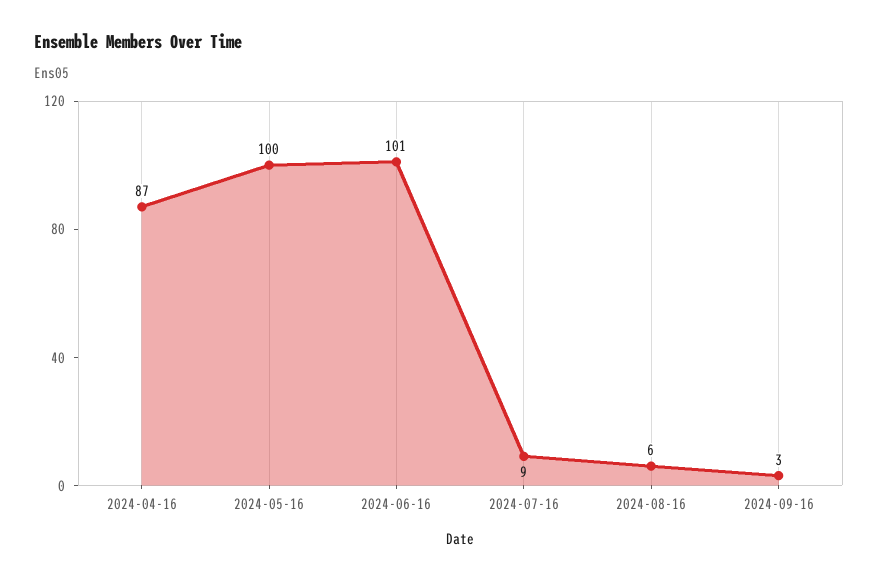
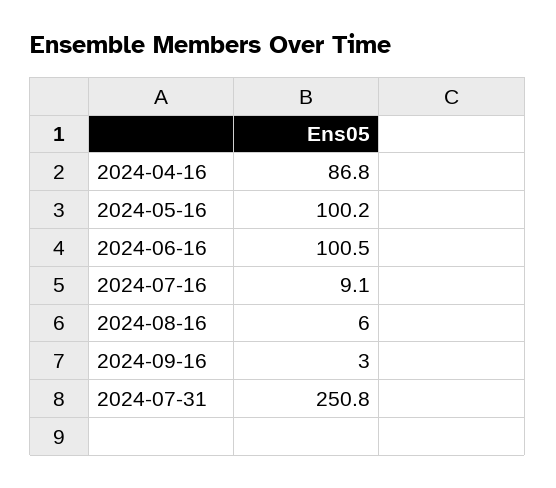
2024-07-31: none -> 250.8

